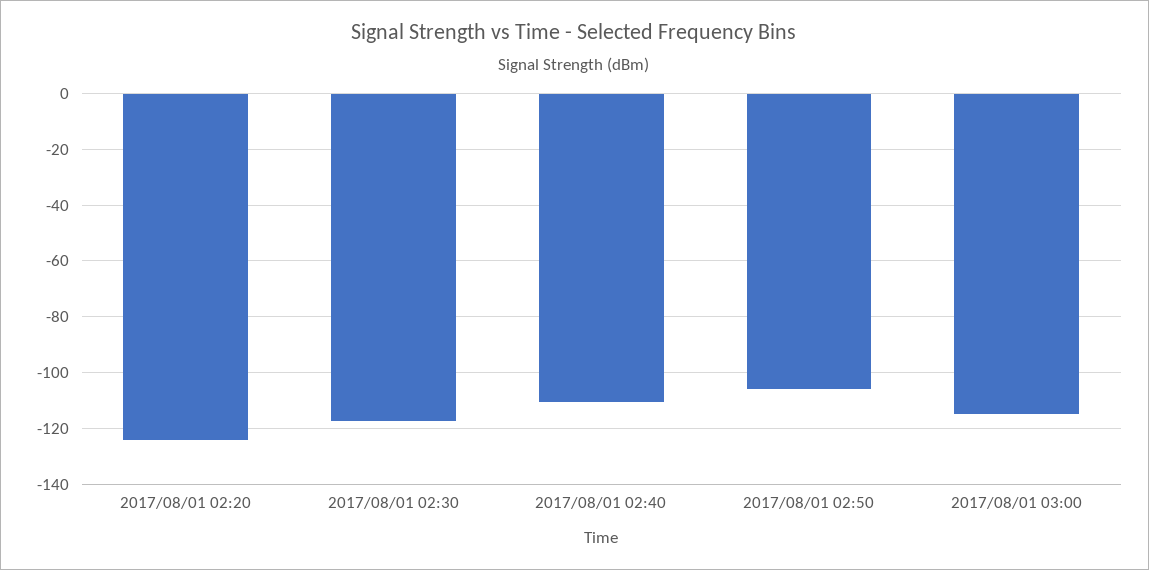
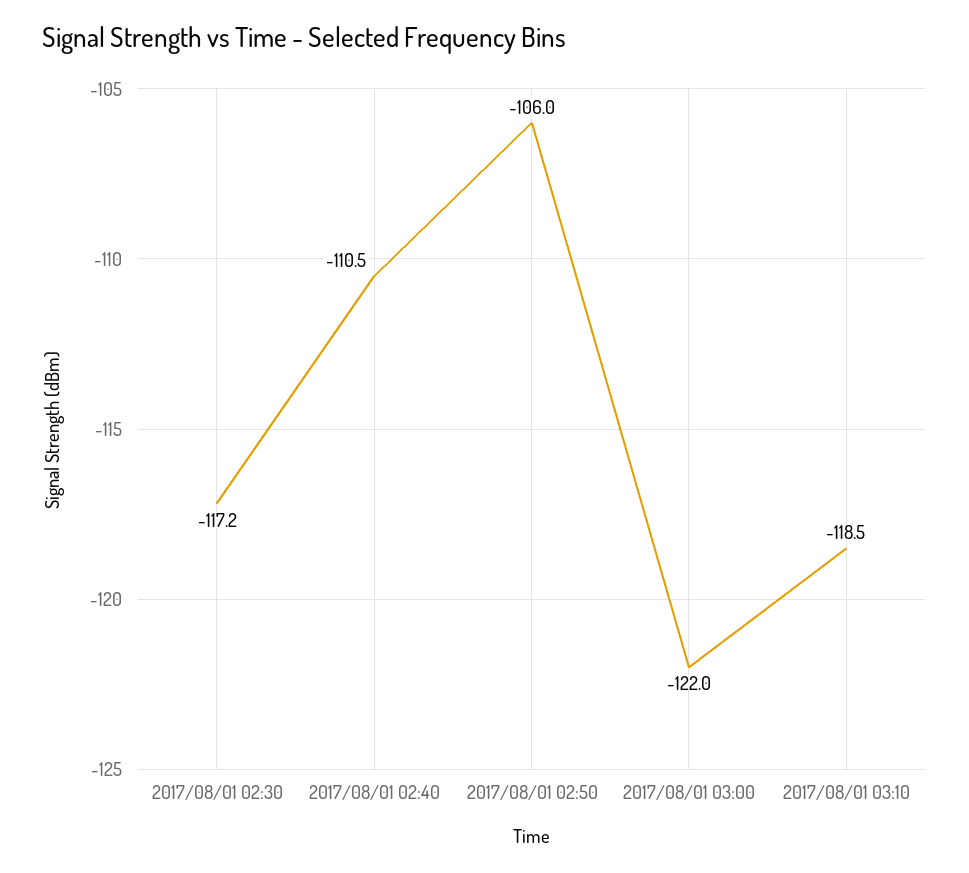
2017/08/01 02:20: -125 -> none
2017/08/01 03:00: -115 -> -122
2017/08/01 03:10: none -> -118.5

